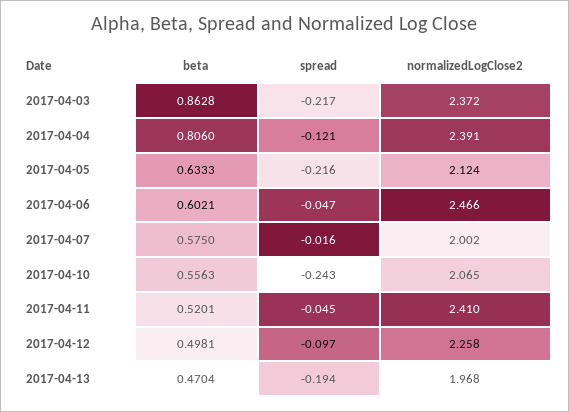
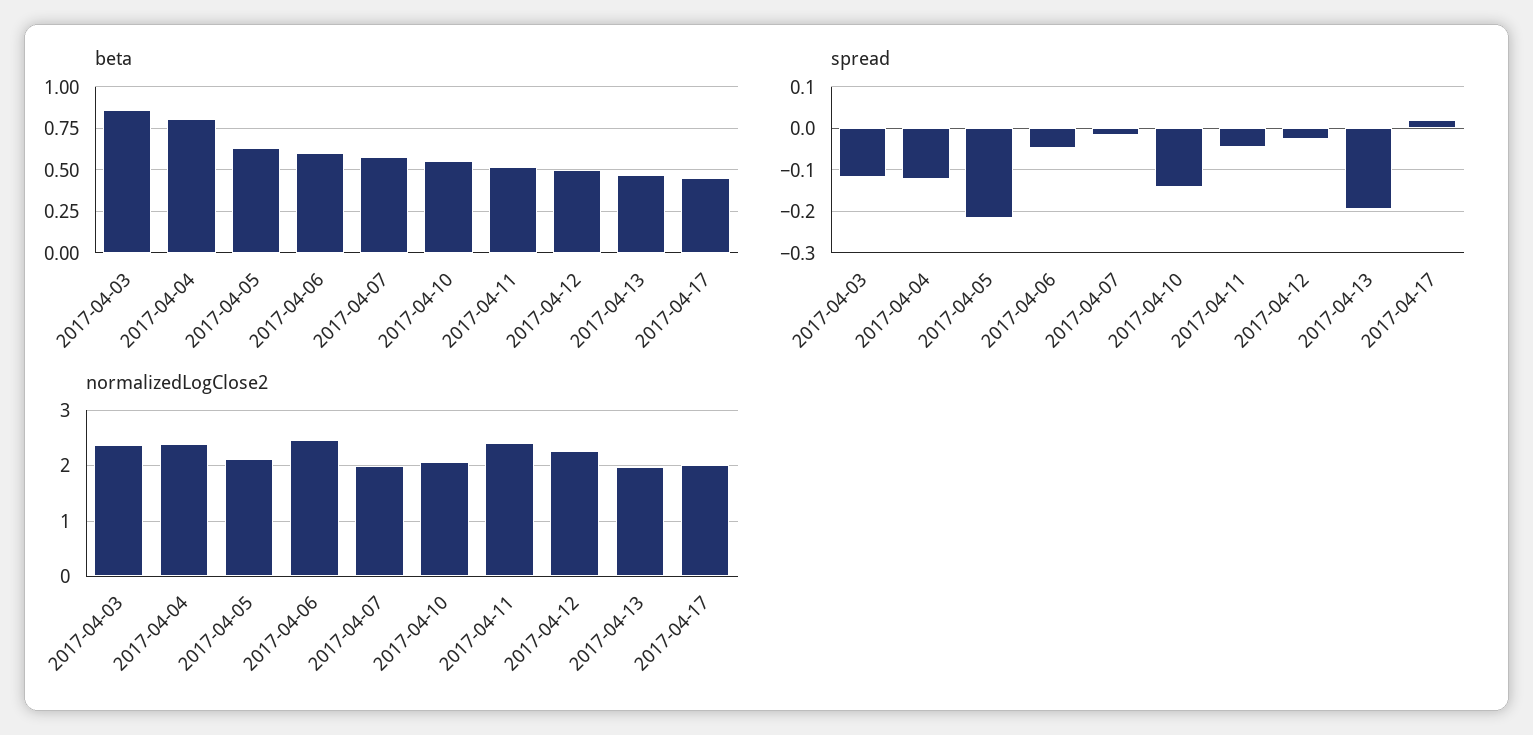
spread, 2017-04-03: -0.217 -> -0.12
spread, 2017-04-10: -0.243 -> -0.14
spread, 2017-04-12: -0.097 -> -0.02
beta, 2017-04-17: none -> 0.45
spread, 2017-04-17: none -> 0.02
normalizedLogClose2, 2017-04-17: none -> 2

